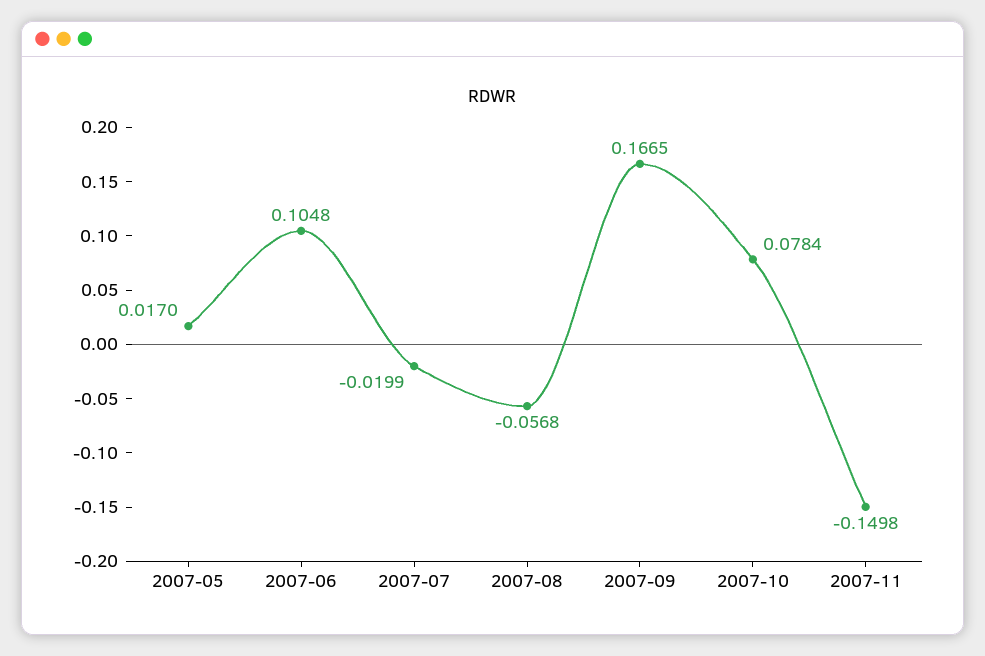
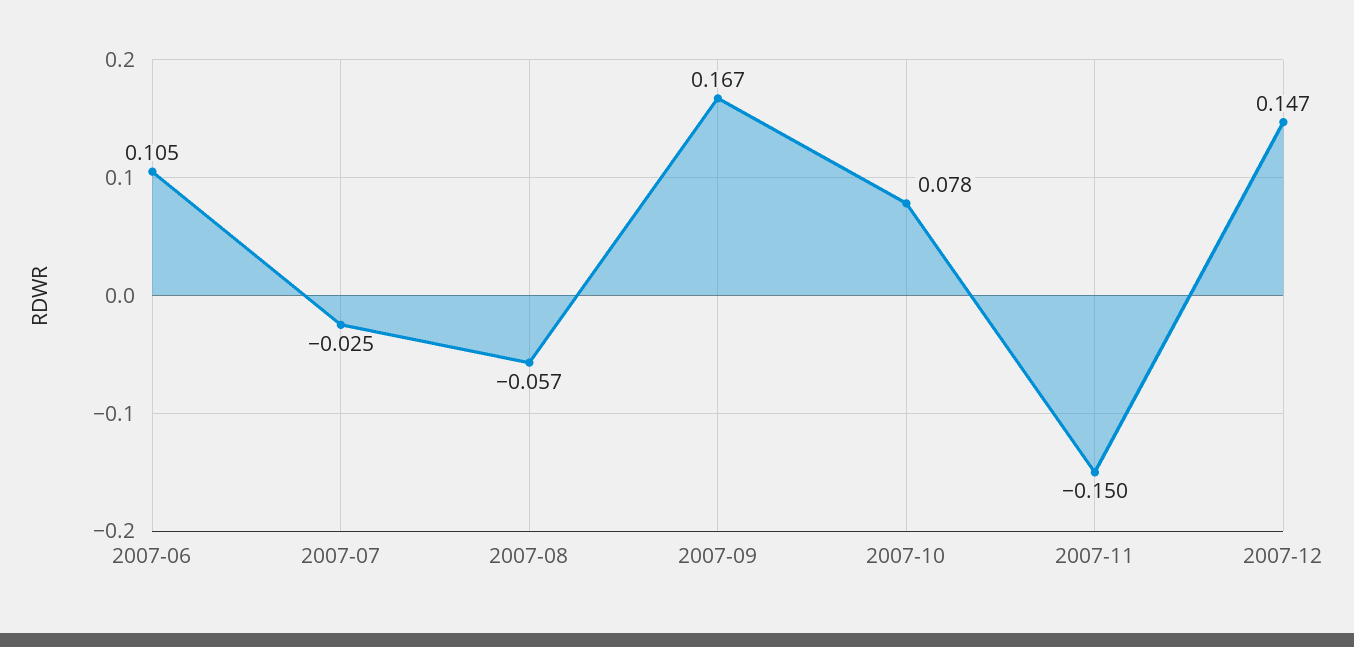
2007-05: 0.017 -> none
2007-07: -0.0199 -> -0.025
2007-12: none -> 0.147

